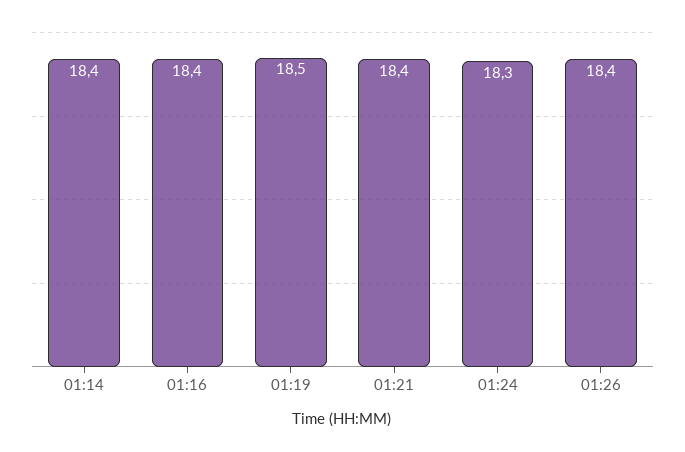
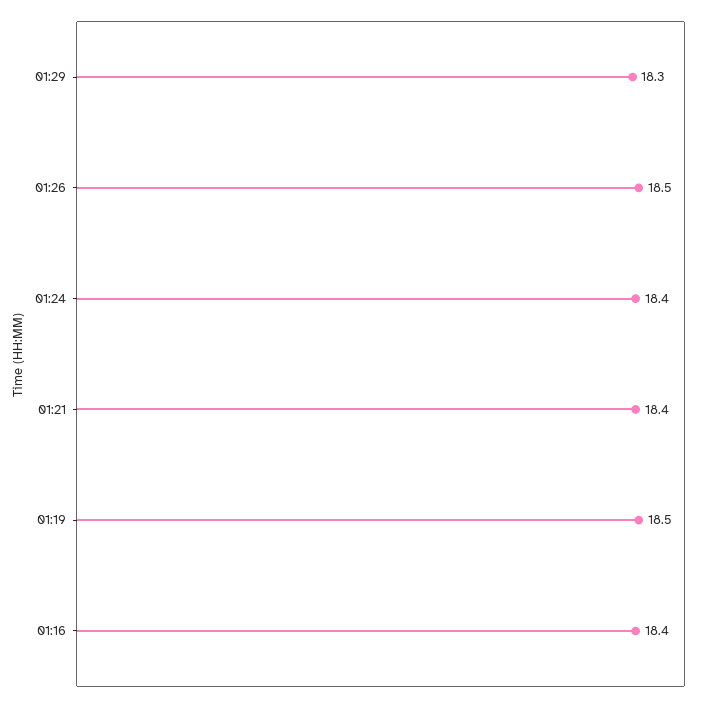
01:14: 18.4 -> none
01:24: 18.3 -> 18.4
01:26: 18.4 -> 18.5
01:29: none -> 18.3

